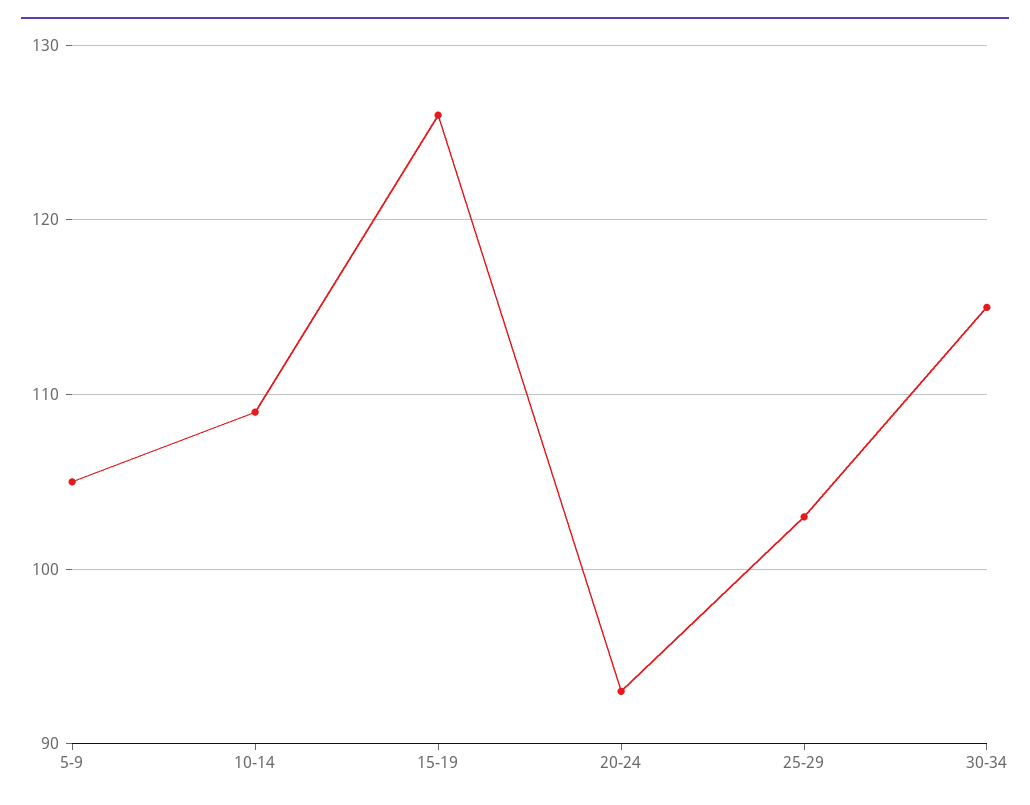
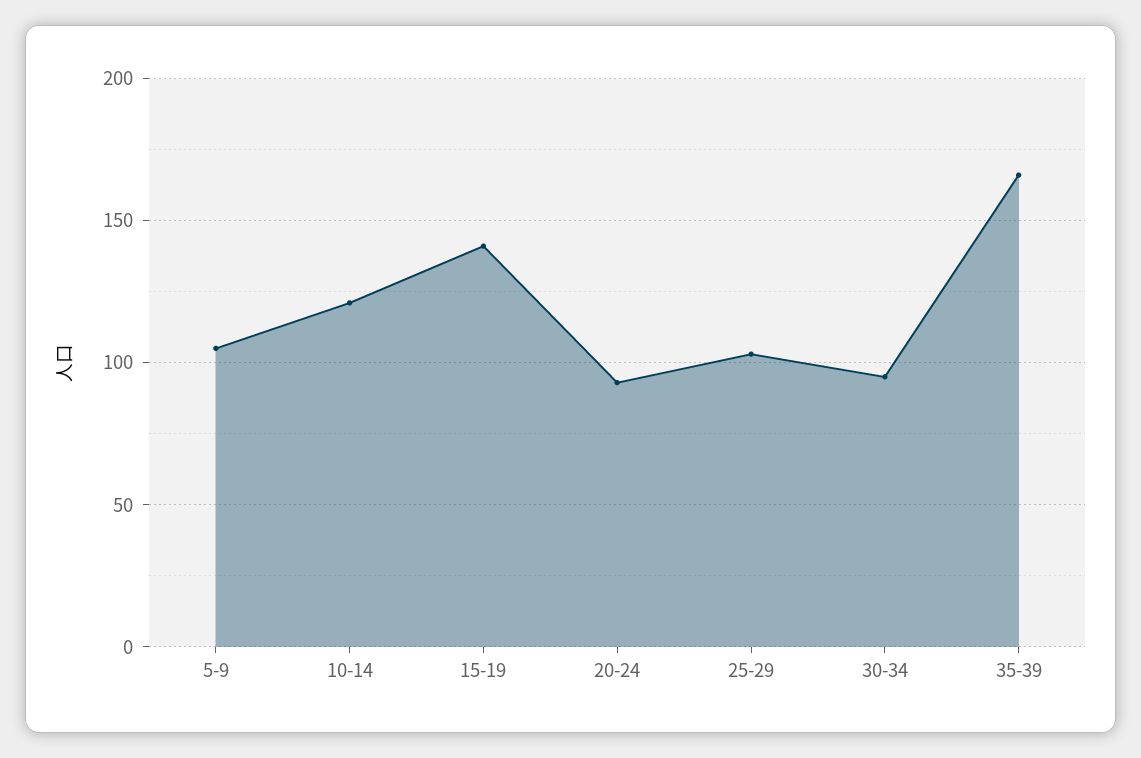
10-14: 109 -> 120
15-19: 126 -> 140
30-34: 115 -> 95
35-39: none -> 165

